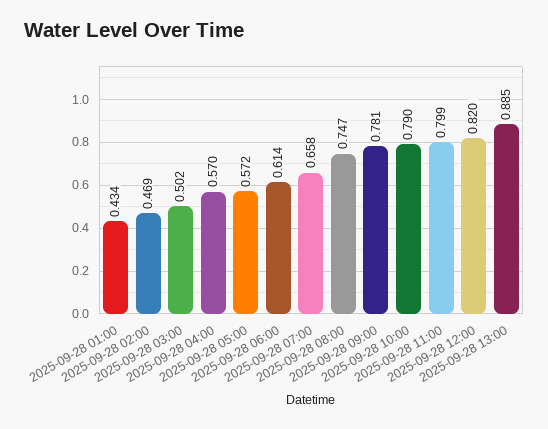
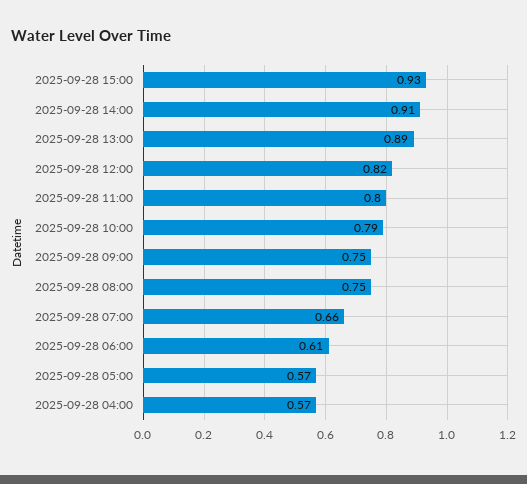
2025-09-28 01:00: 0.434 -> none
2025-09-28 02:00: 0.469 -> none
2025-09-28 03:00: 0.502 -> none
2025-09-28 09:00: 0.781 -> 0.75
2025-09-28 15:00: none -> 0.93
2025-09-28 14:00: none -> 0.91

